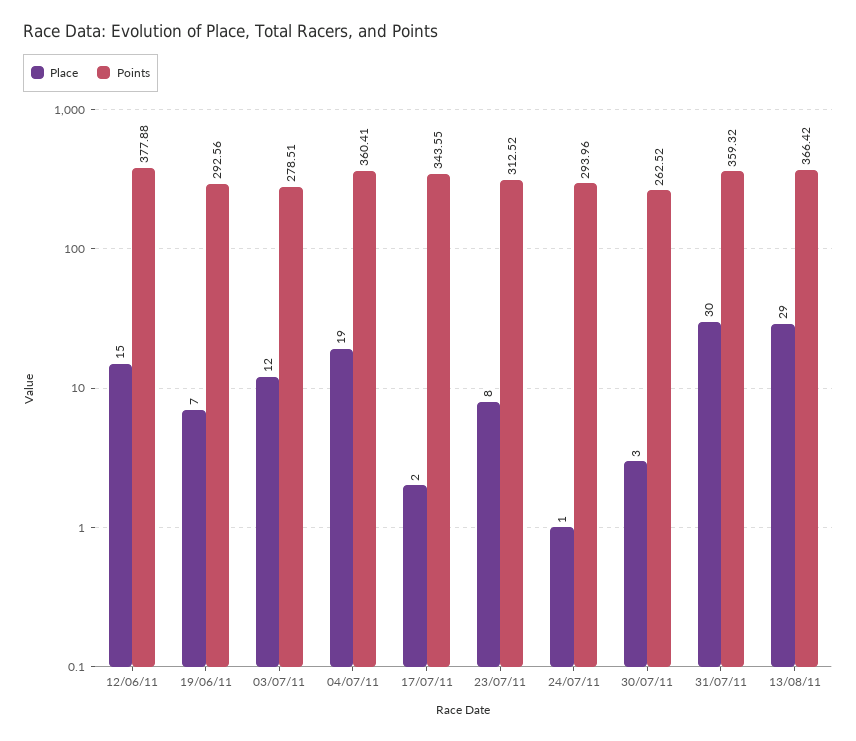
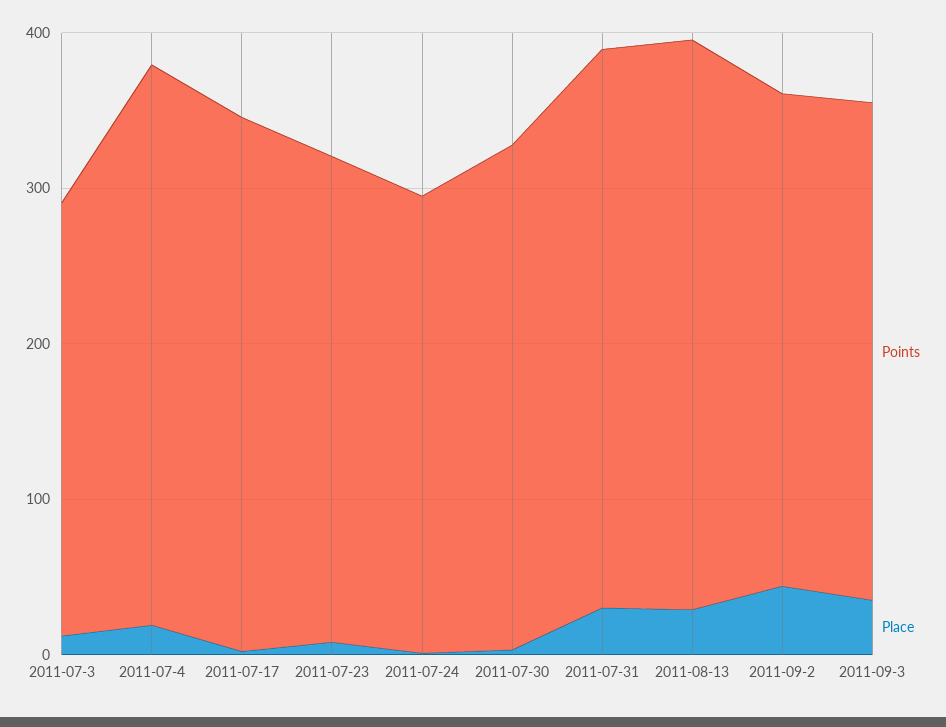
Place, 12/06/11: 15 -> none
Points, 12/06/11: 377.88 -> none
Place, 19/06/11: 7 -> none
Points, 19/06/11: 292.56 -> none
Points, 30/07/11: 262.52 -> 320
Points, 2011-09-2: none -> 320
Place, 2011-09-2: none -> 40
Points, 2011-09-3: none -> 320
Place, 2011-09-3: none -> 40

